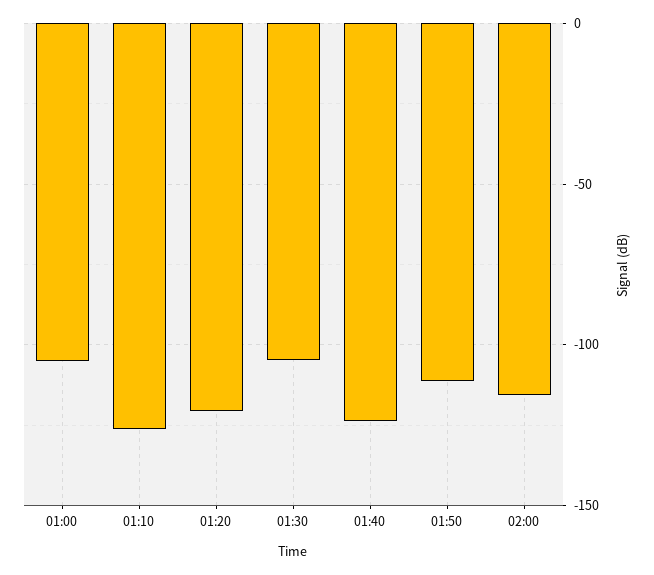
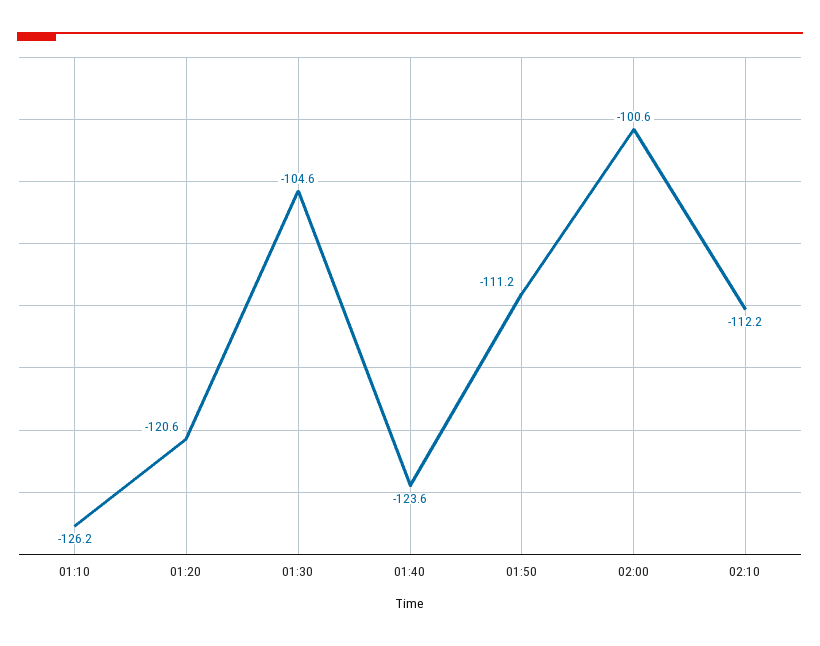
01:00: -105 -> none
02:00: -115 -> -100.6
02:10: none -> -112.2

